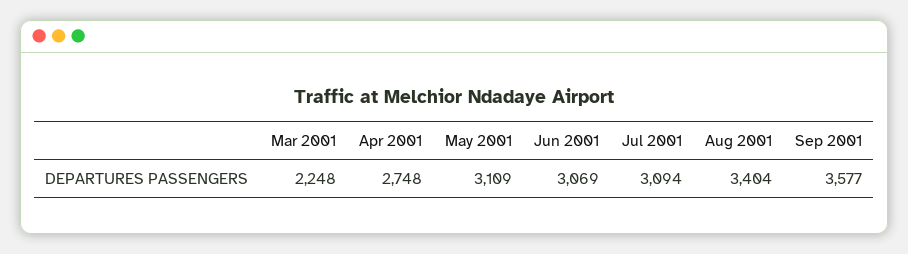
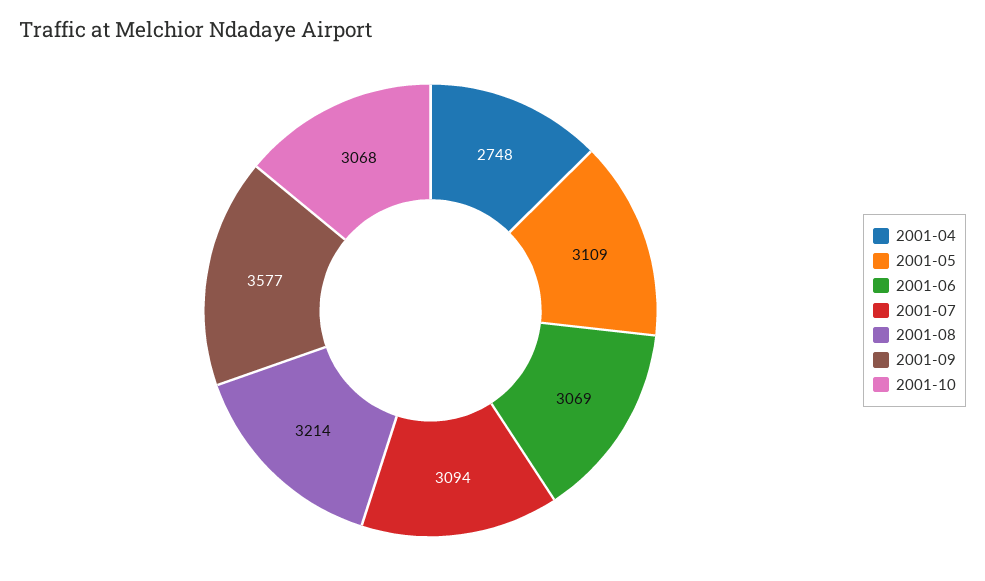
Mar 2001: 2248 -> none
Aug 2001: 3404 -> 3214
2001-10: none -> 3068

